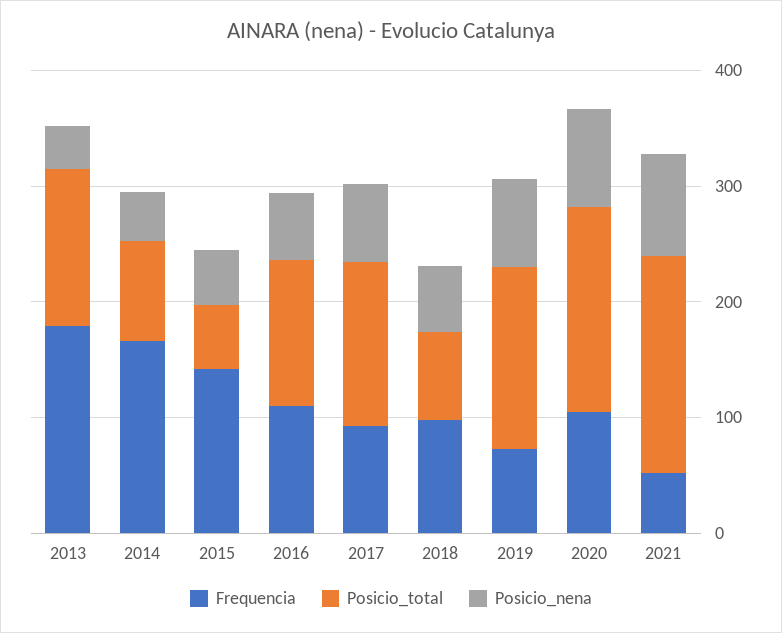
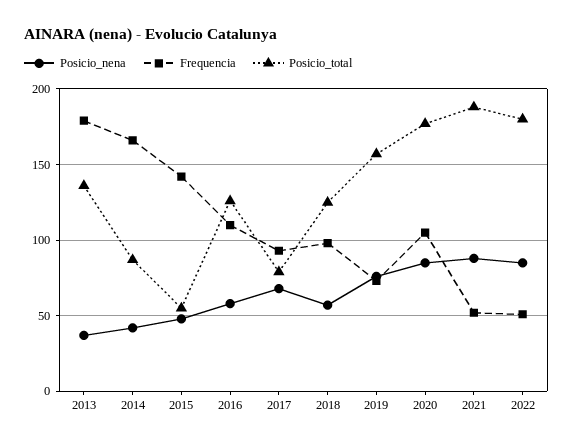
Posicio_total, 2017: 140 -> 80
Posicio_total, 2018: 80 -> 125
Posicio_nena, 2022: none -> 85
Frequencia, 2022: none -> 50
Posicio_total, 2022: none -> 180

